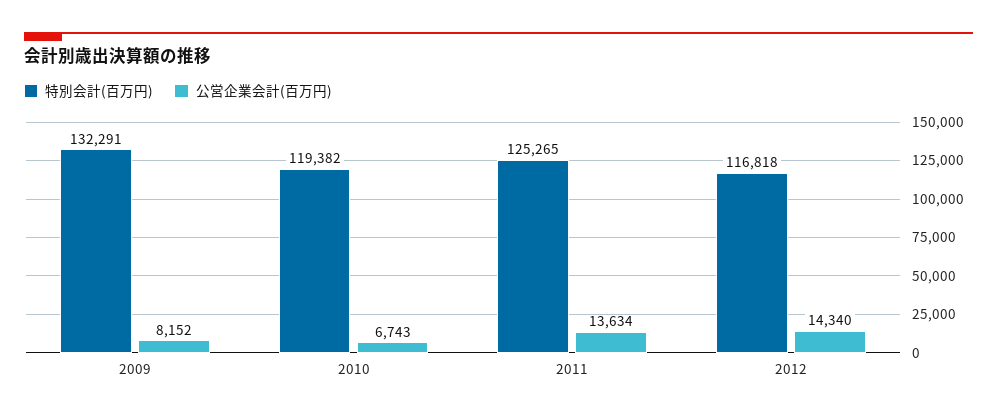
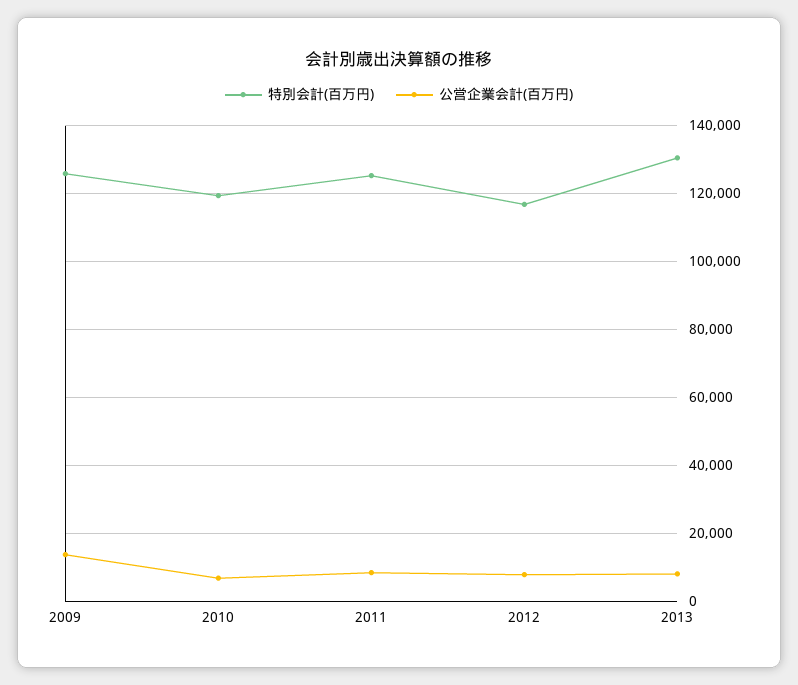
特別会計(百万円), 2009: 132291 -> 126000
公営企業会計(百万円), 2009: 8152 -> 14000
公営企業会計(百万円), 2011: 13634 -> 8000
公営企業会計(百万円), 2012: 14340 -> 8000
特別会計(百万円), 2013: none -> 130000
公営企業会計(百万円), 2013: none -> 8000

